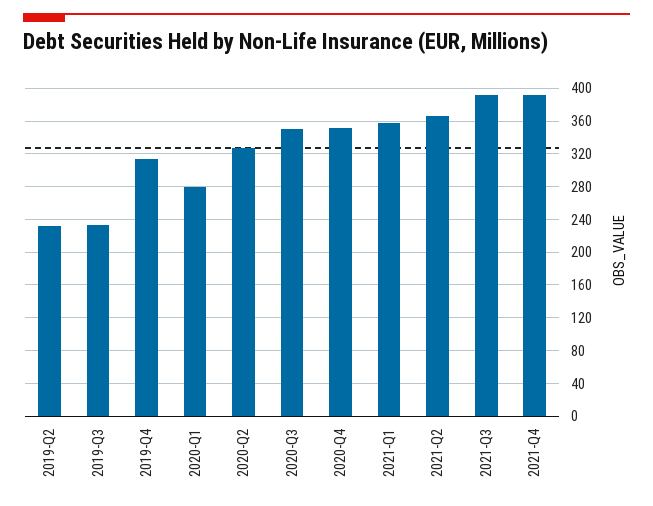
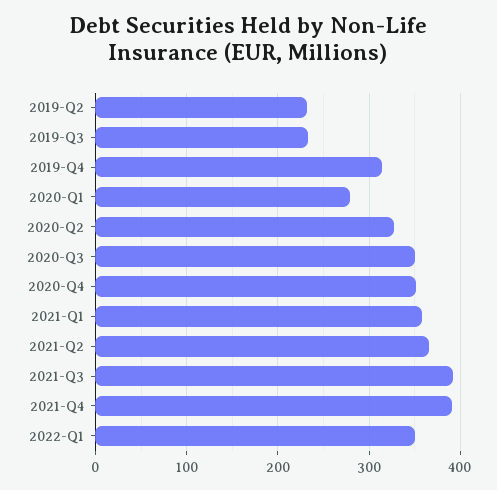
2022-Q1: none -> 350

